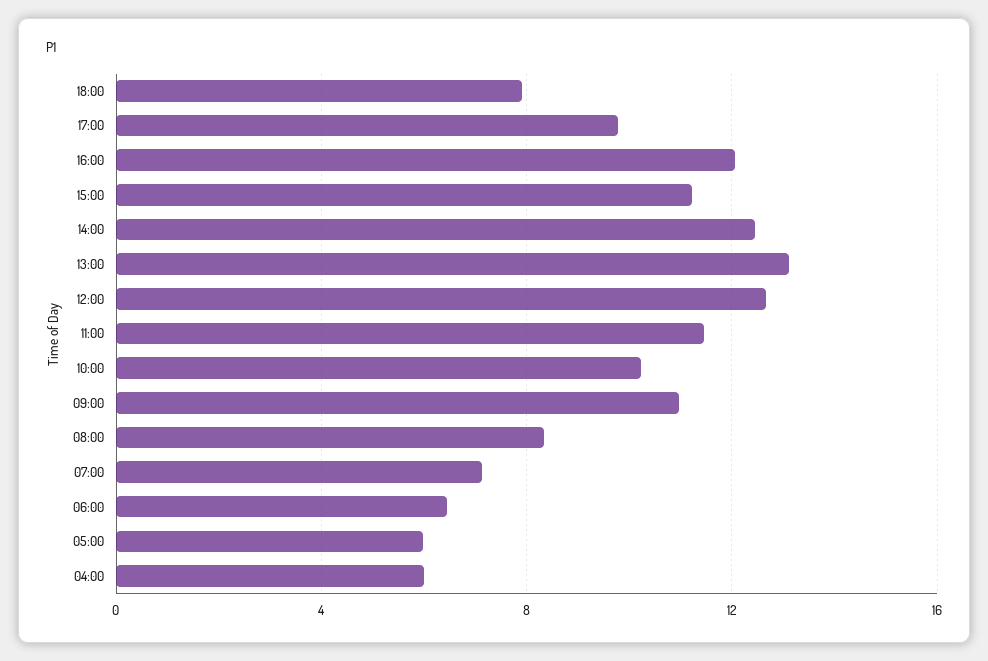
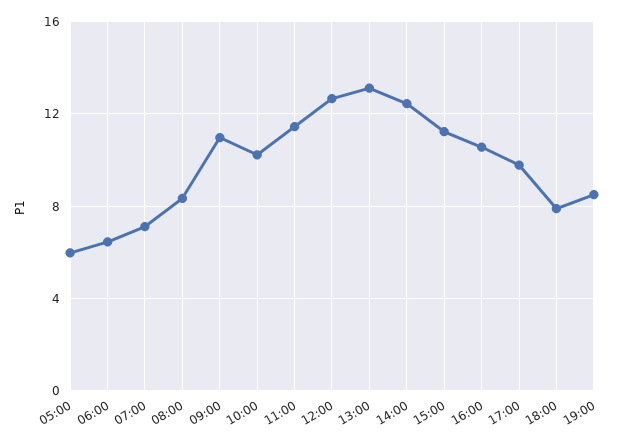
16:00: 12 -> 10.5
04:00: 6 -> none
19:00: none -> 8.5

